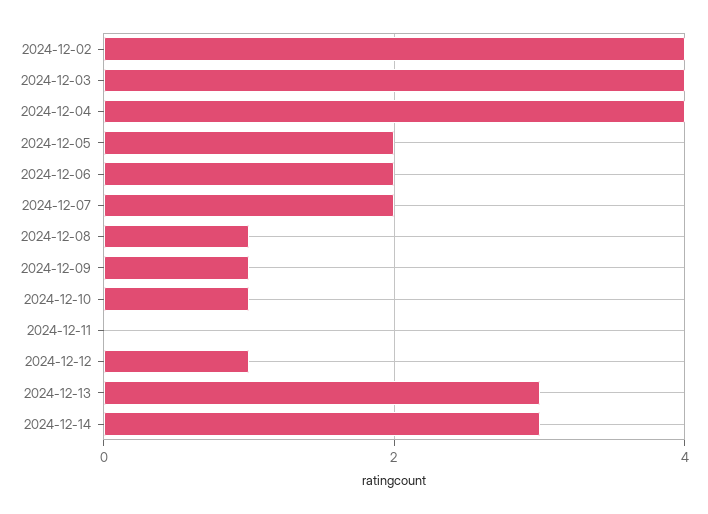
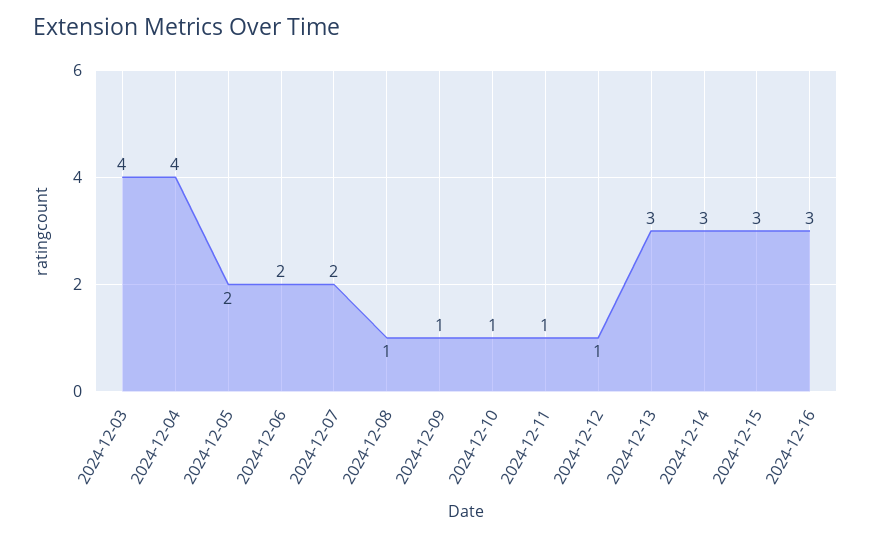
2024-12-02: 4 -> none
2024-12-11: 0 -> 1
2024-12-15: none -> 3
2024-12-16: none -> 3

